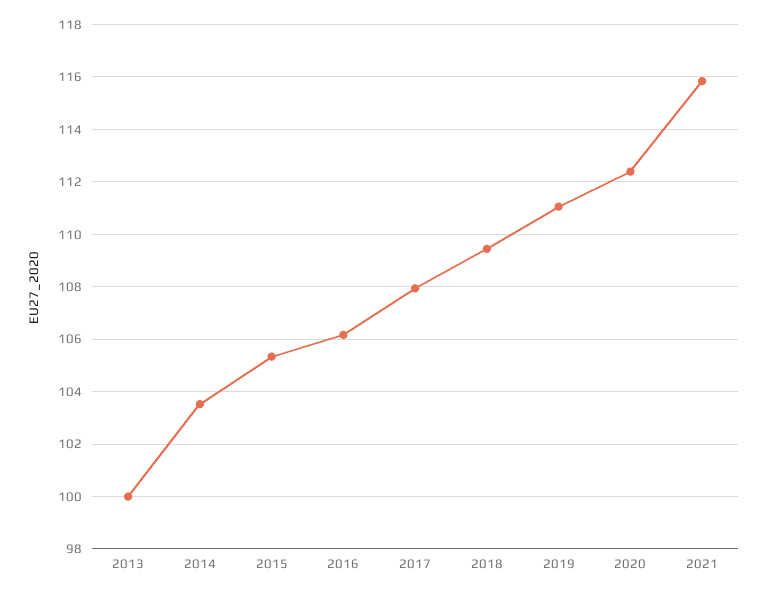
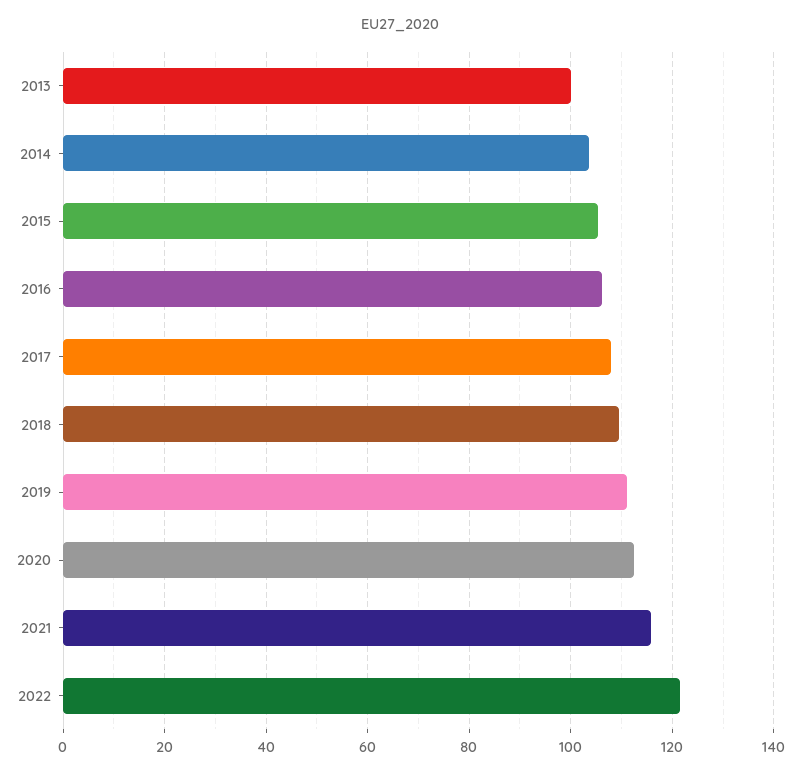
2022: none -> 122

